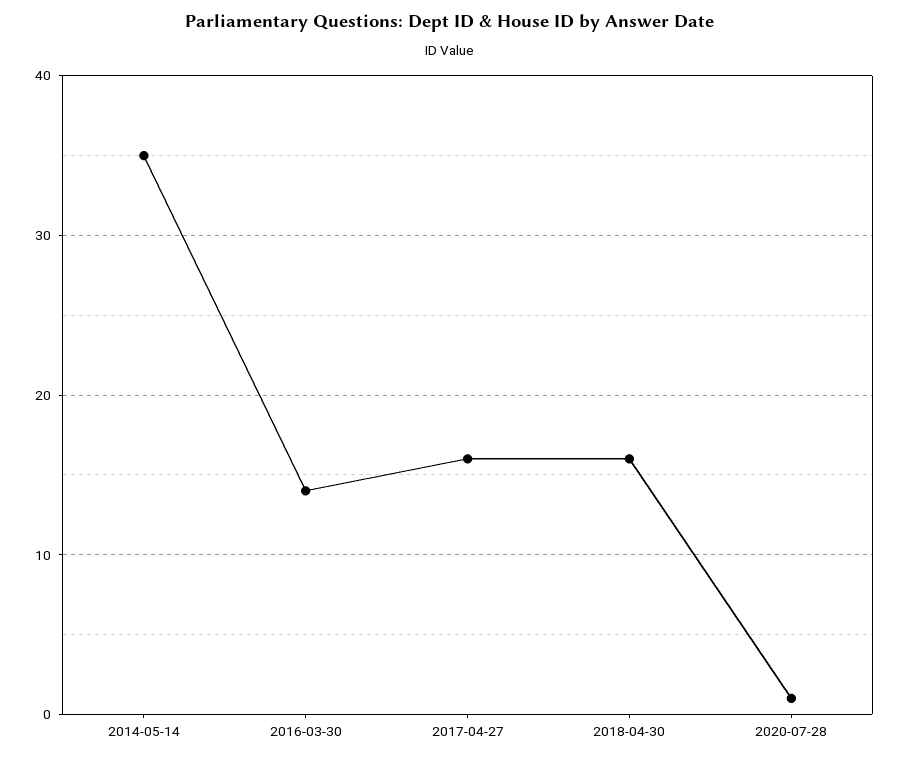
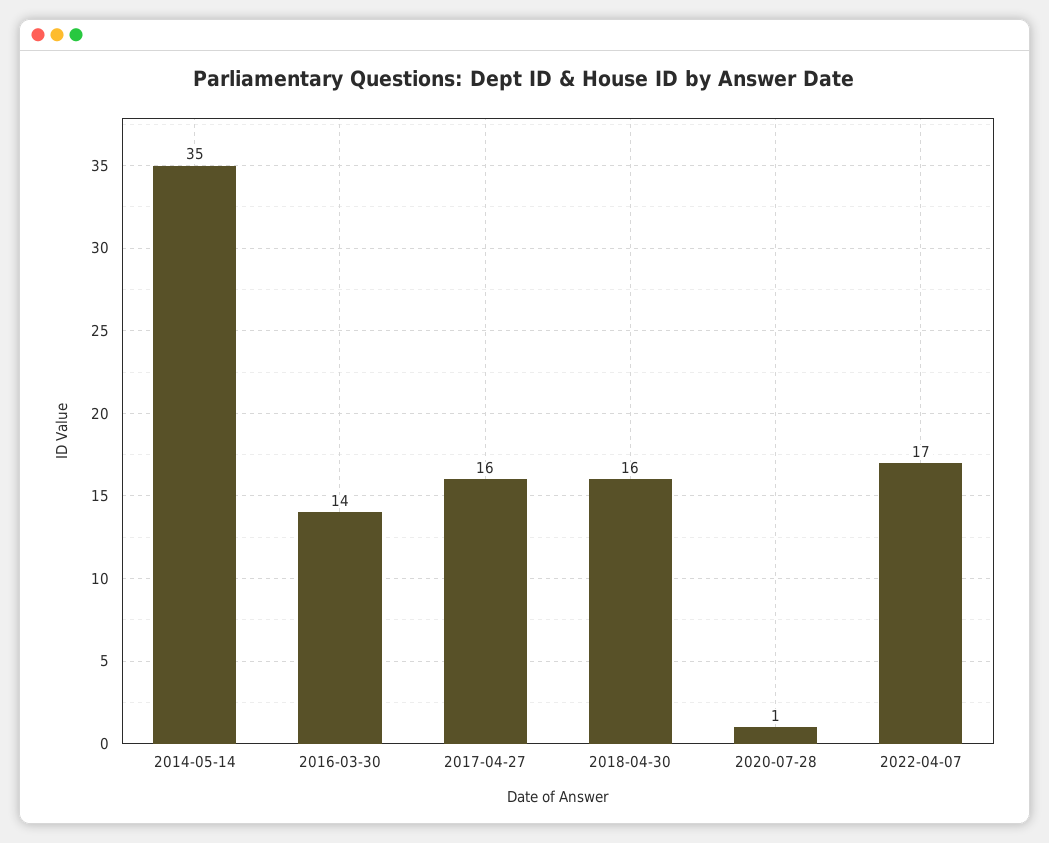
2022-04-07: none -> 17

